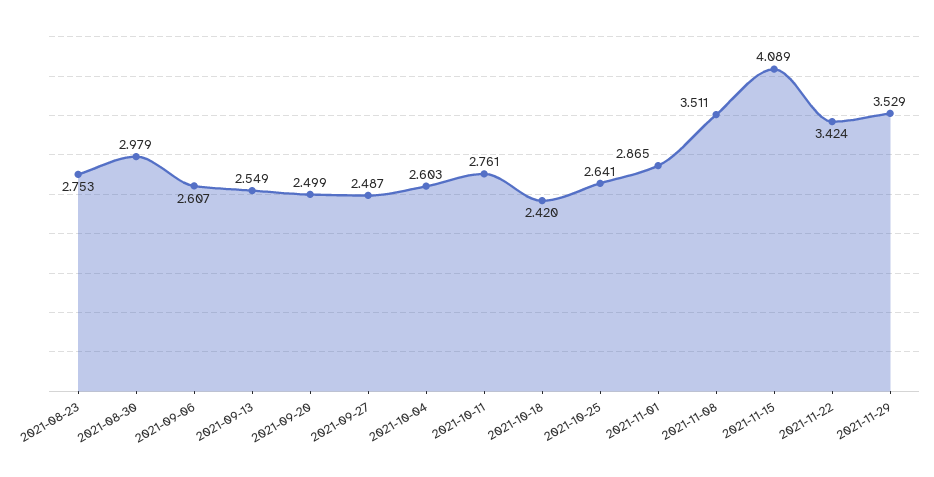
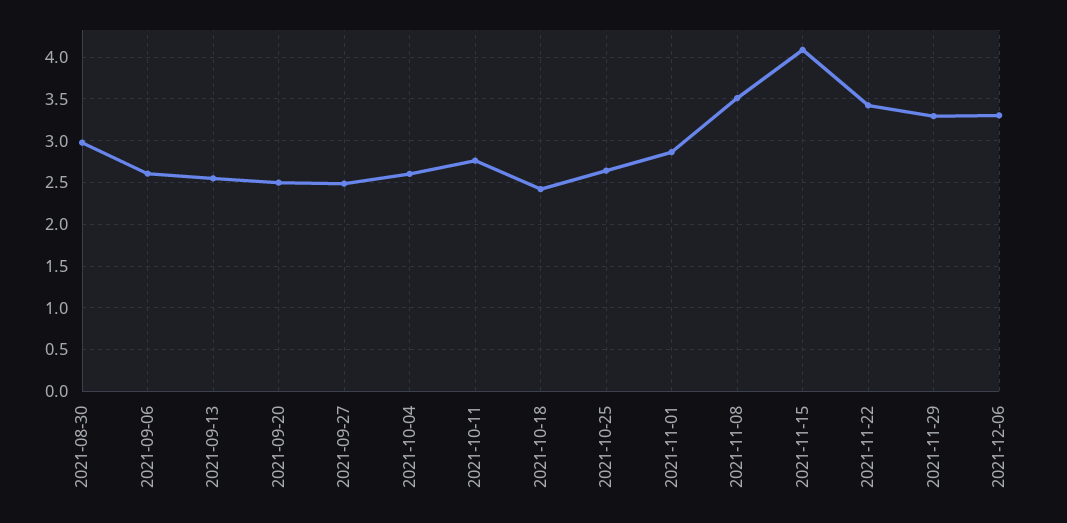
2021-08-23: 2.753 -> none
2021-11-29: 3.529 -> 3.3
2021-12-06: none -> 3.3

